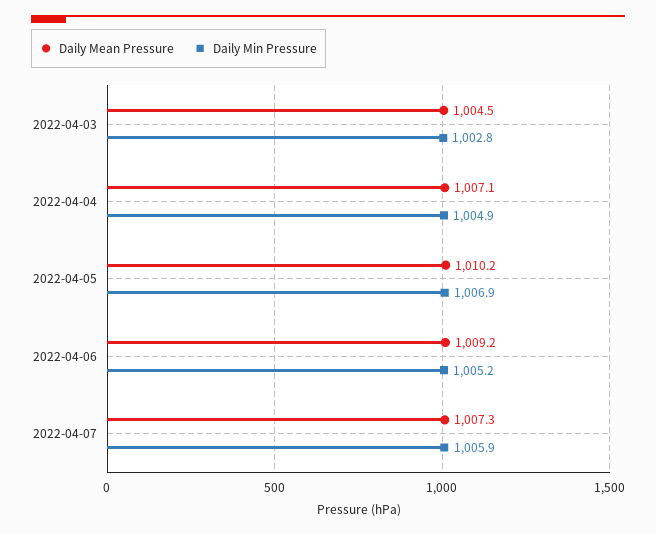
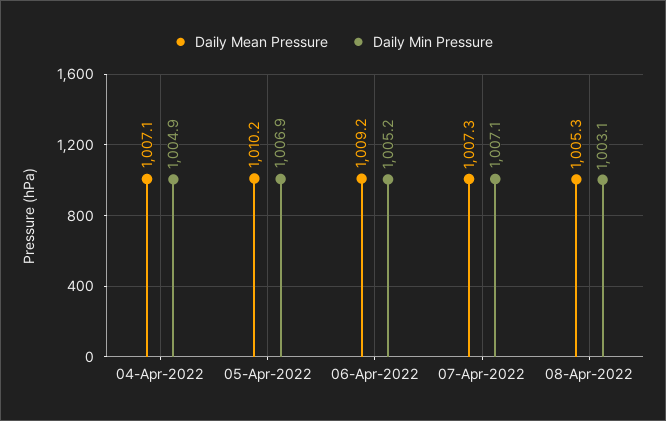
Daily Mean Pressure, 2022-04-03: 1004.5 -> none
Daily Min Pressure, 2022-04-03: 1002.8 -> none
Daily Min Pressure, 2022-04-07: 1005.9 -> 1007.1
Daily Mean Pressure, 08-Apr-2022: none -> 1005.3
Daily Min Pressure, 08-Apr-2022: none -> 1003.1

